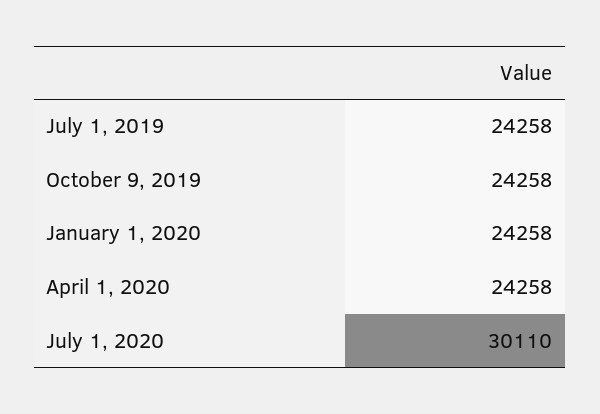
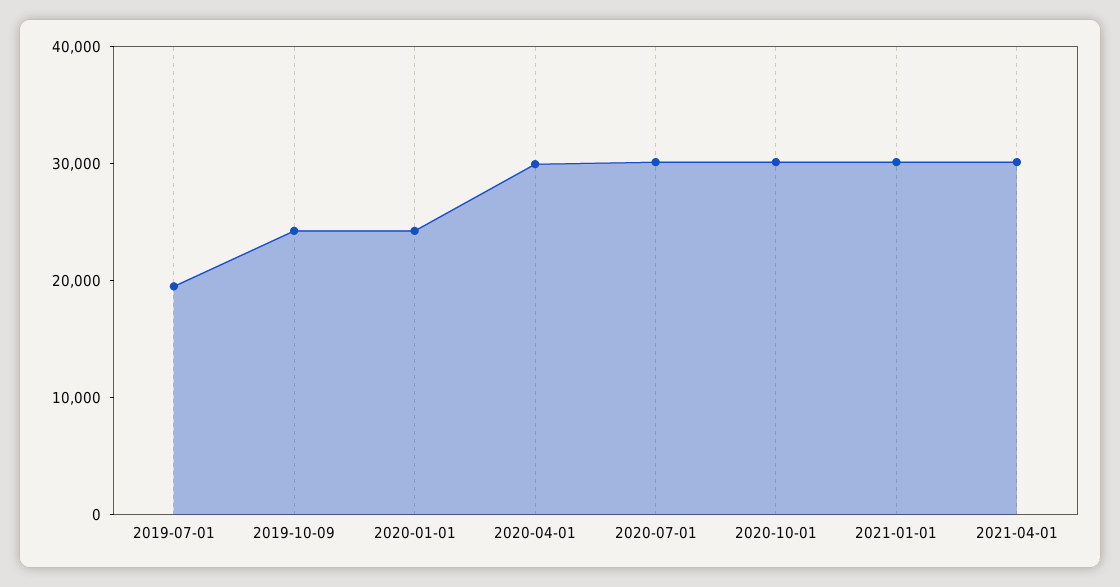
July 1, 2019: 24258 -> 20000
April 1, 2020: 24258 -> 30000
2020-10-01: none -> 30000
2021-01-01: none -> 30000
2021-04-01: none -> 30000

